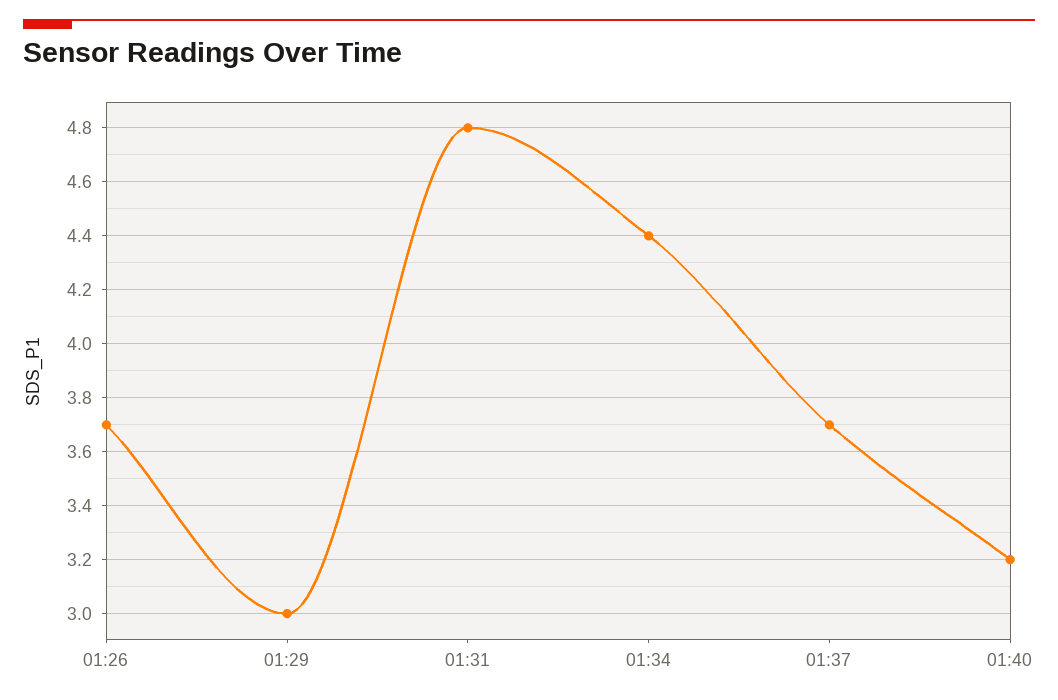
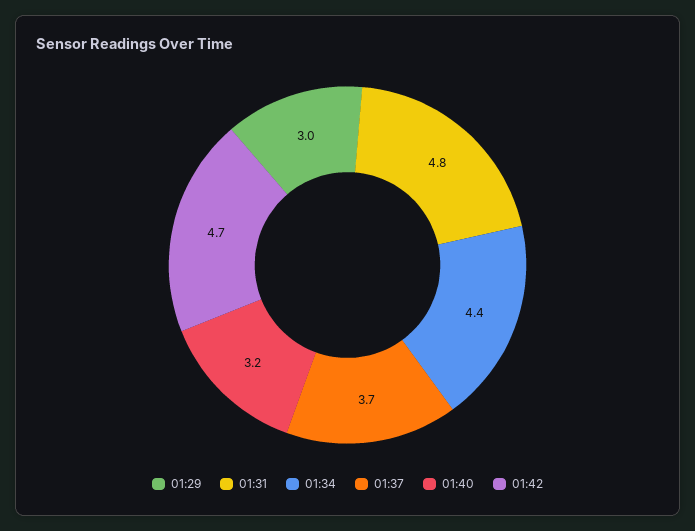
01:26: 3.7 -> none
01:42: none -> 4.7

